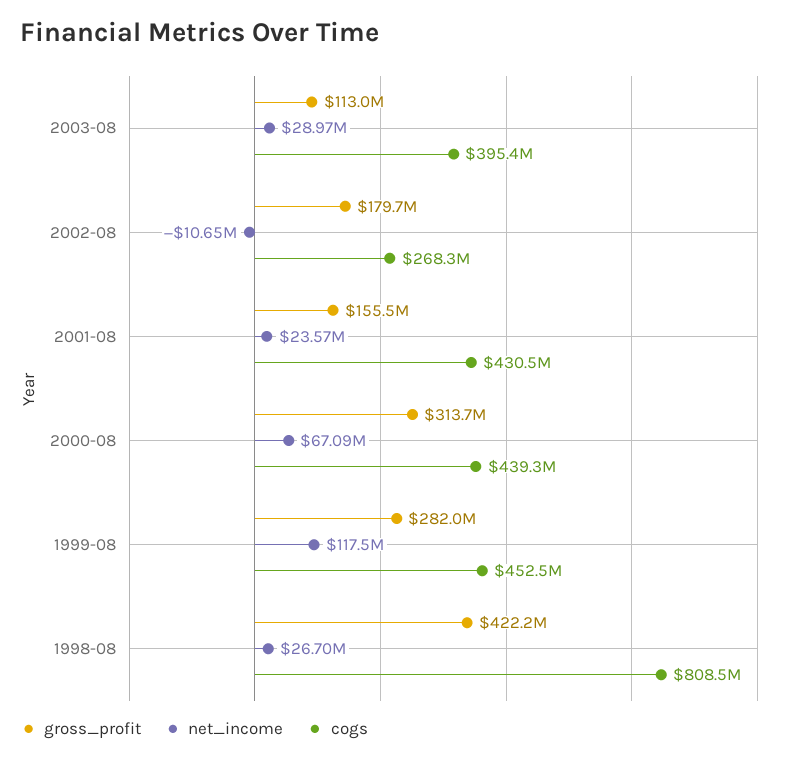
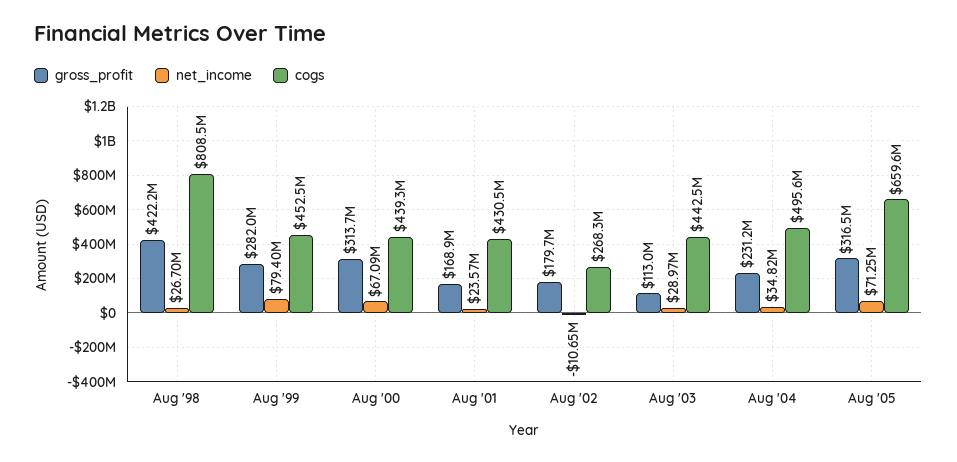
cogs, 2003-08: 395400000 -> 442500000
gross_profit, 2001-08: 155500000 -> 168900000
net_income, 1999-08: 117500000 -> 79400000
gross_profit, Aug '04: none -> 231200000
net_income, Aug '04: none -> 34820000
cogs, Aug '04: none -> 495600000
gross_profit, Aug '05: none -> 316500000
net_income, Aug '05: none -> 71250000
cogs, Aug '05: none -> 659600000

